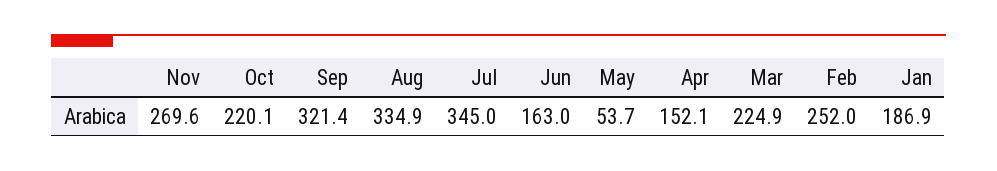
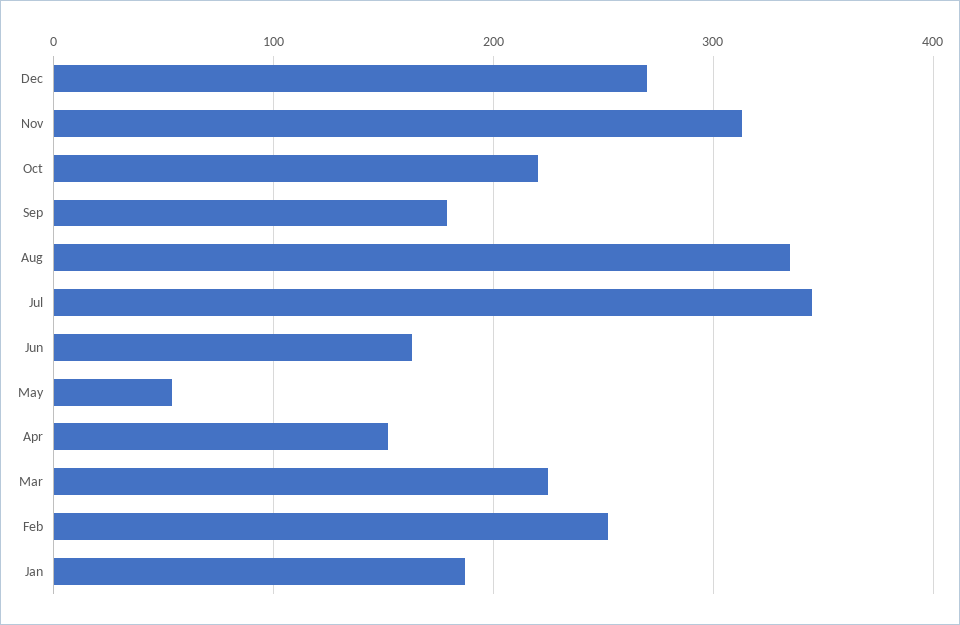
Nov: 269.6 -> 310
Sep: 321.4 -> 180
Dec: none -> 270

